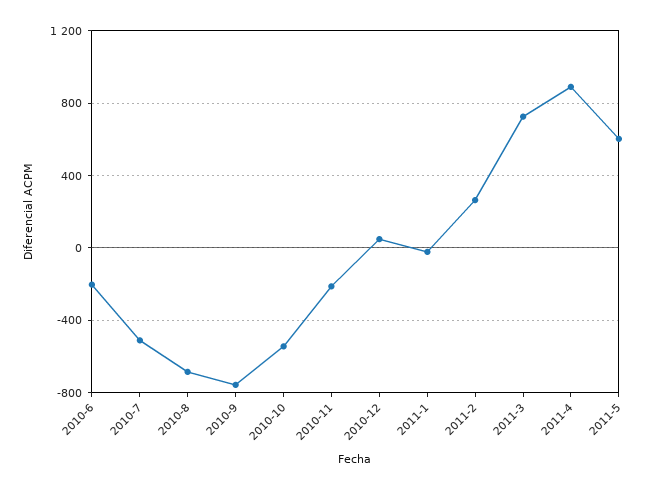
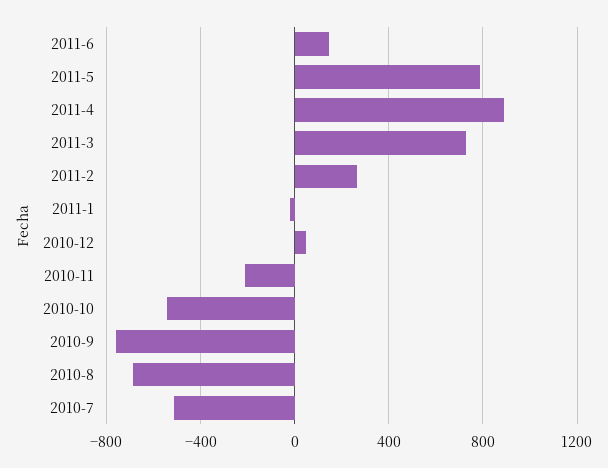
2010-6: -200 -> none
2011-5: 600 -> 800
2011-6: none -> 150

